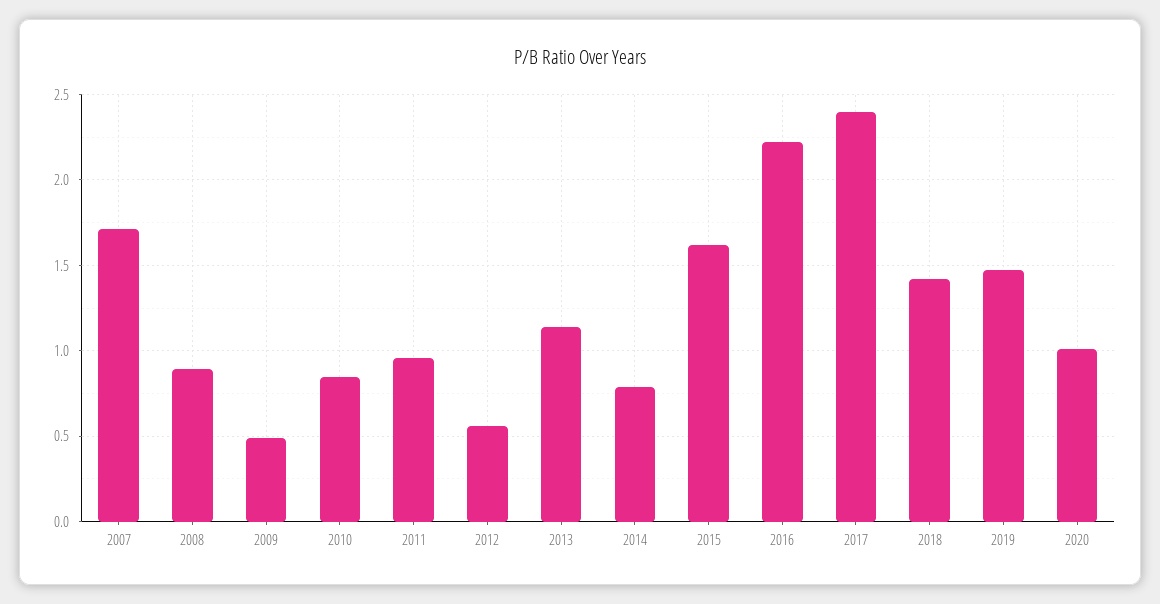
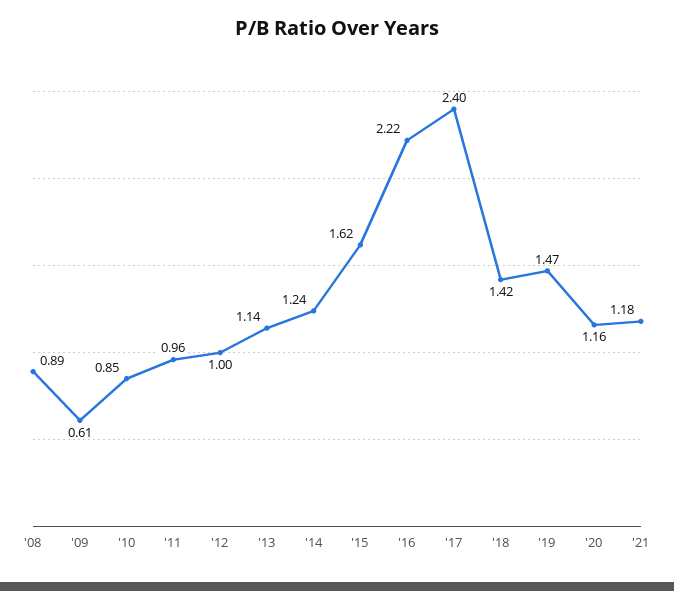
2007: 1.7 -> none
2009: 0.5 -> 0.61
2012: 0.55 -> 1
2014: 0.8 -> 1.24
2020: 1 -> 1.16
'21: none -> 1.18

